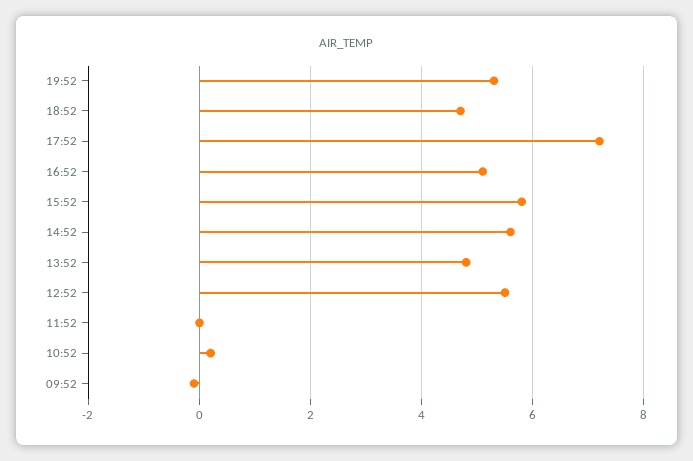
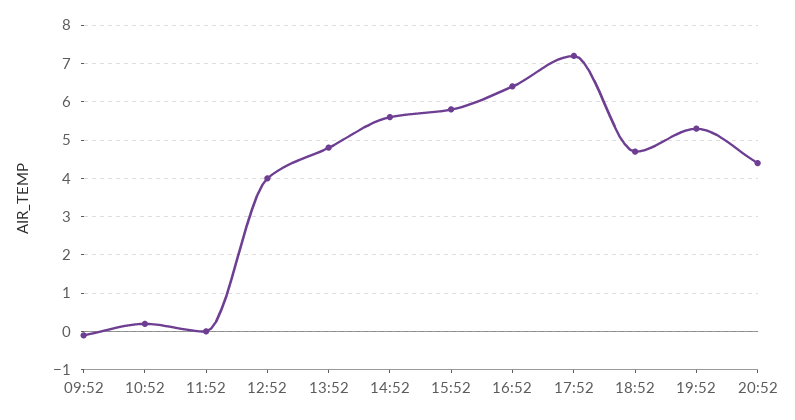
16:52: 5 -> 6.5
12:52: 5.5 -> 4
20:52: none -> 4.5

